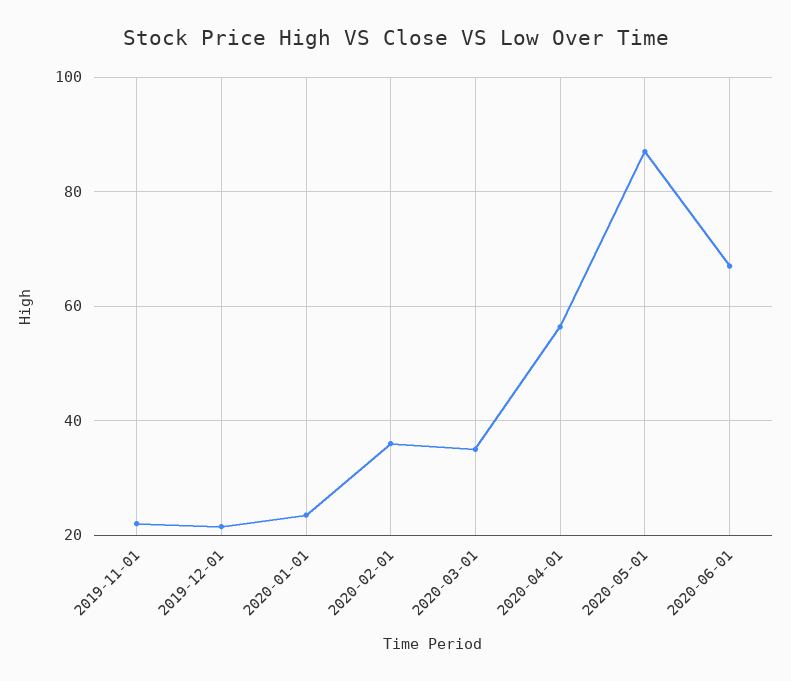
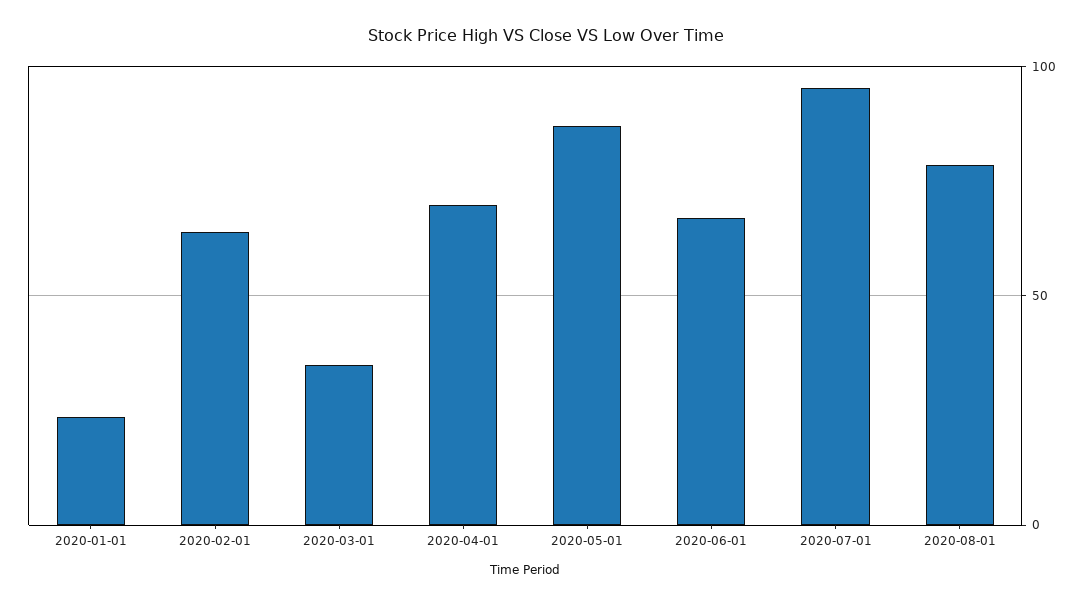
2019-11-01: 22 -> none
2019-12-01: 22 -> none
2020-02-01: 36 -> 65
2020-04-01: 56 -> 70
2020-07-01: none -> 95
2020-08-01: none -> 80

